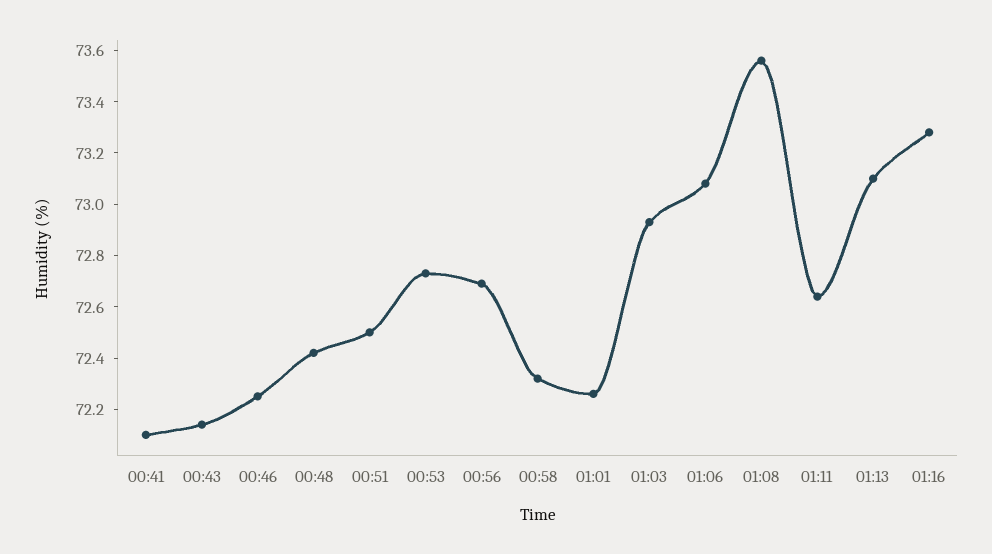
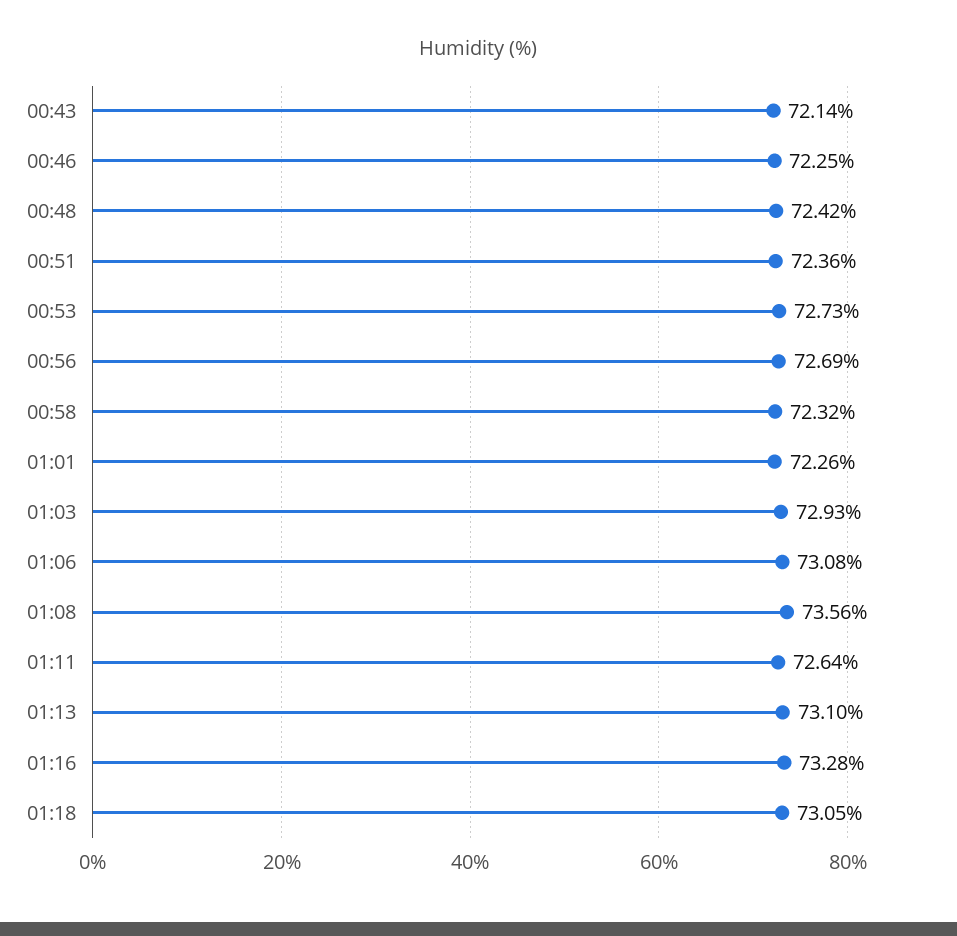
00:41: 72.1 -> none
00:51: 72.5 -> 72.36
01:18: none -> 73.05

